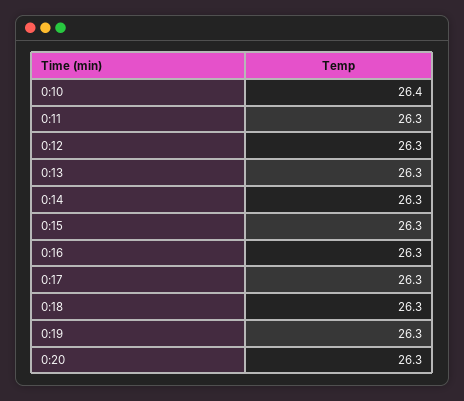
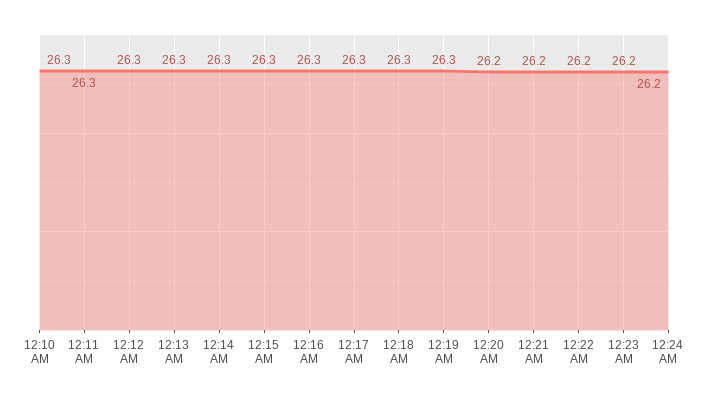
0:10: 26.4 -> 26.3
0:20: 26.3 -> 26.2
12:21 AM: none -> 26.2
12:22 AM: none -> 26.2
12:23 AM: none -> 26.2
12:24 AM: none -> 26.2

